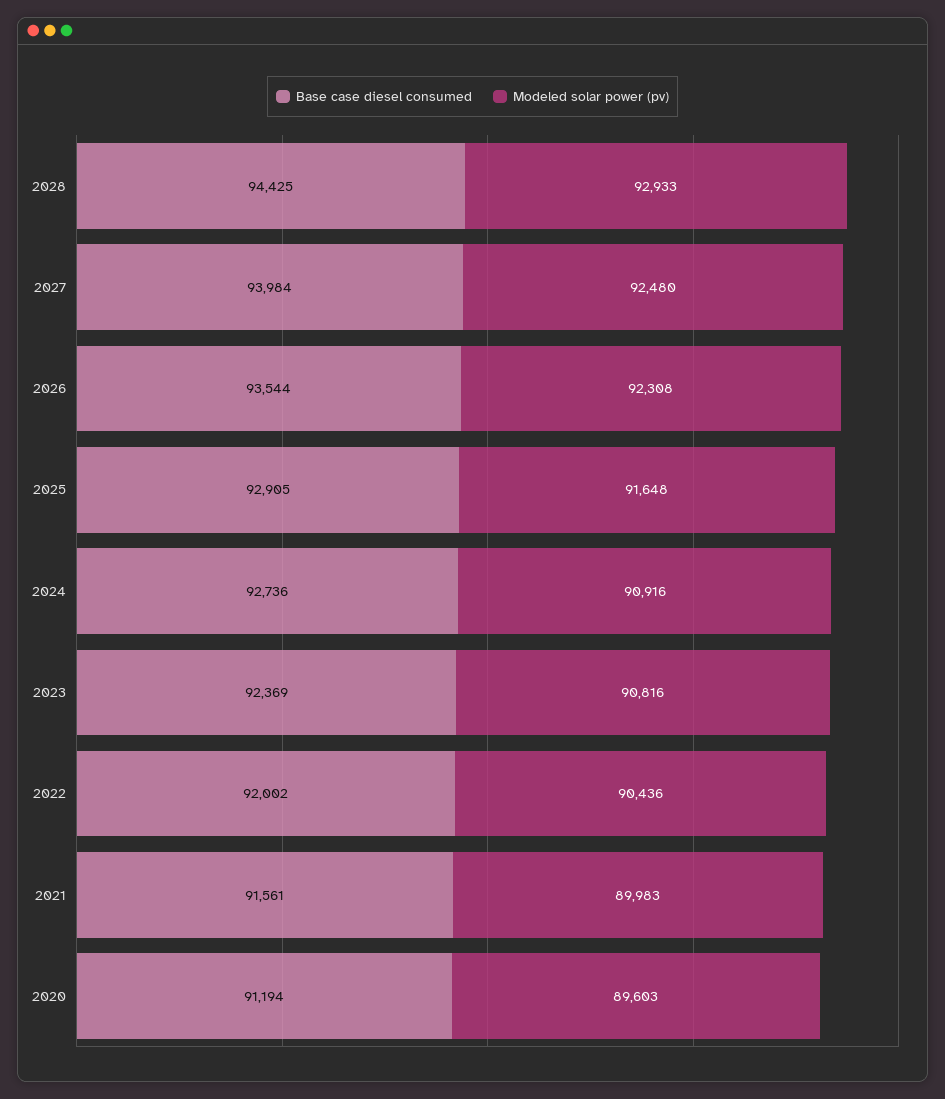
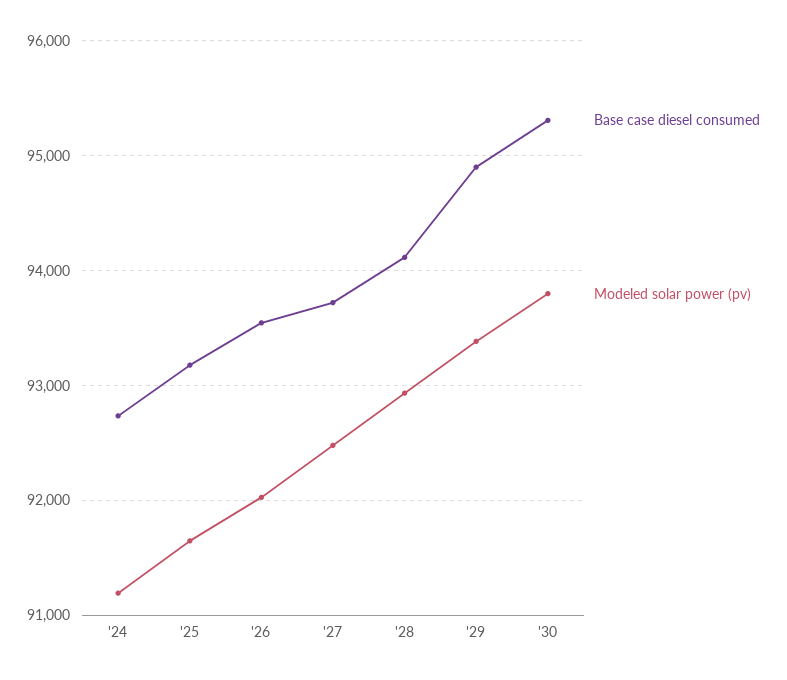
Base case diesel consumed, 2028: 94425 -> 94100
Base case diesel consumed, 2027: 93984 -> 93700
Modeled solar power (pv), 2026: 92308 -> 92000
Base case diesel consumed, 2025: 92905 -> 93200
Modeled solar power (pv), 2024: 90916 -> 91200
Base case diesel consumed, 2023: 92369 -> none
Modeled solar power (pv), 2023: 90816 -> none
Base case diesel consumed, 2022: 92002 -> none
Modeled solar power (pv), 2022: 90436 -> none
Base case diesel consumed, 2021: 91561 -> none
Modeled solar power (pv), 2021: 89983 -> none
Base case diesel consumed, 2020: 91194 -> none
Modeled solar power (pv), 2020: 89603 -> none
Base case diesel consumed, '29: none -> 94900
Modeled solar power (pv), '29: none -> 93400
Base case diesel consumed, '30: none -> 95300
Modeled solar power (pv), '30: none -> 93800

